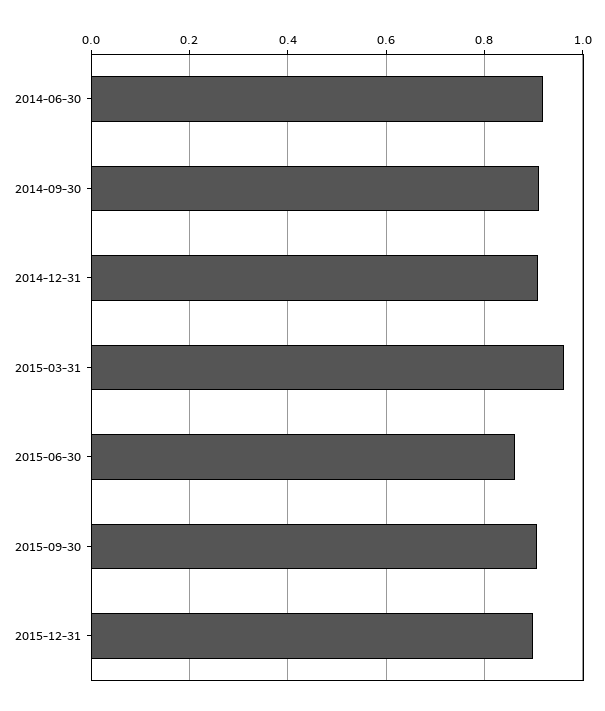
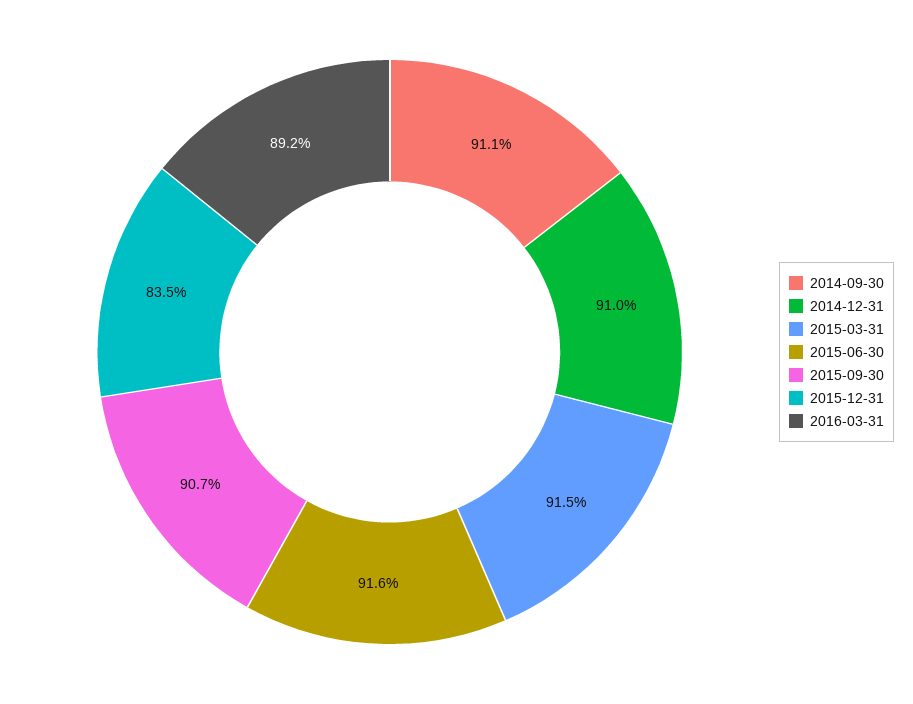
2014-06-30: 0.92 -> none
2015-03-31: 0.96 -> 0.915
2015-06-30: 0.86 -> 0.916
2015-12-31: 0.9 -> 0.835
2016-03-31: none -> 0.892

